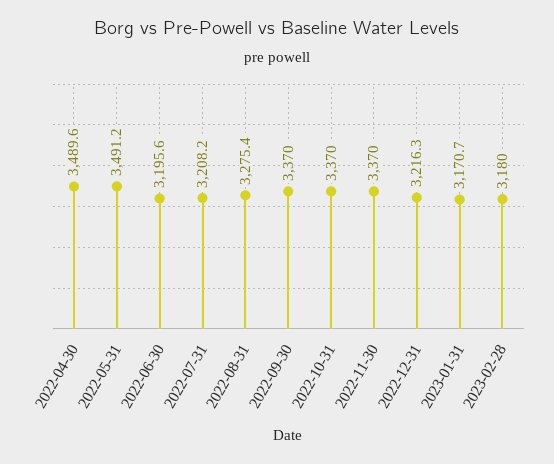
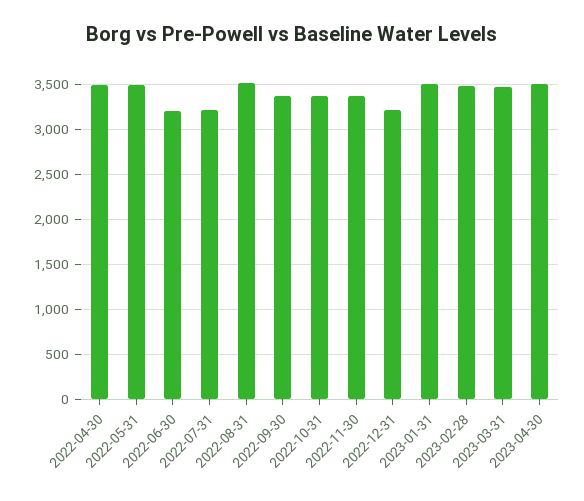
2022-08-31: 3275.4 -> 3500
2023-01-31: 3170.7 -> 3500
2023-02-28: 3180 -> 3500
2023-03-31: none -> 3500
2023-04-30: none -> 3500

